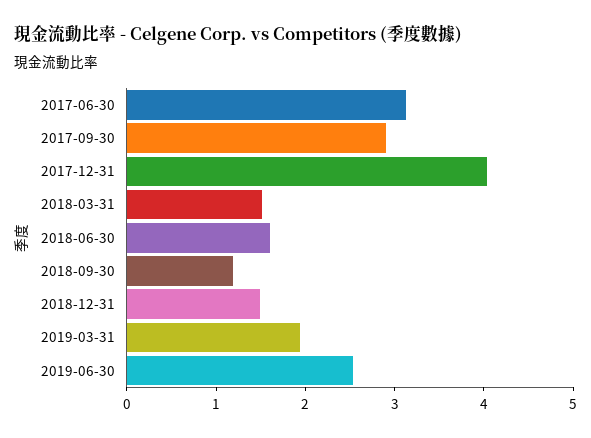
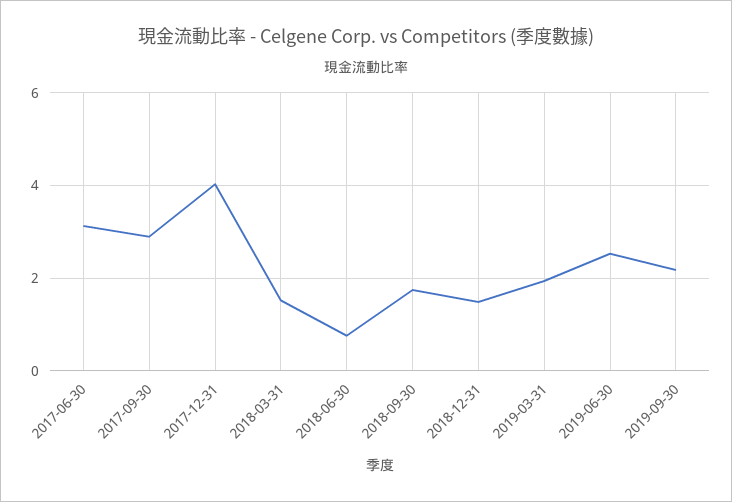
2018-06-30: 1.6 -> 0.8
2018-09-30: 1.2 -> 1.8
2019-09-30: none -> 2.2

